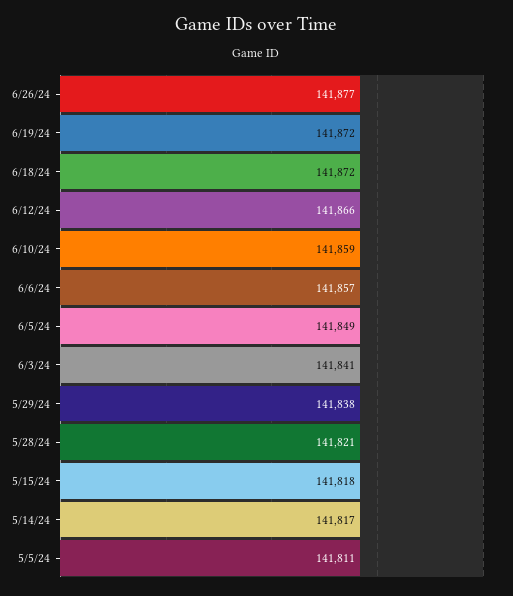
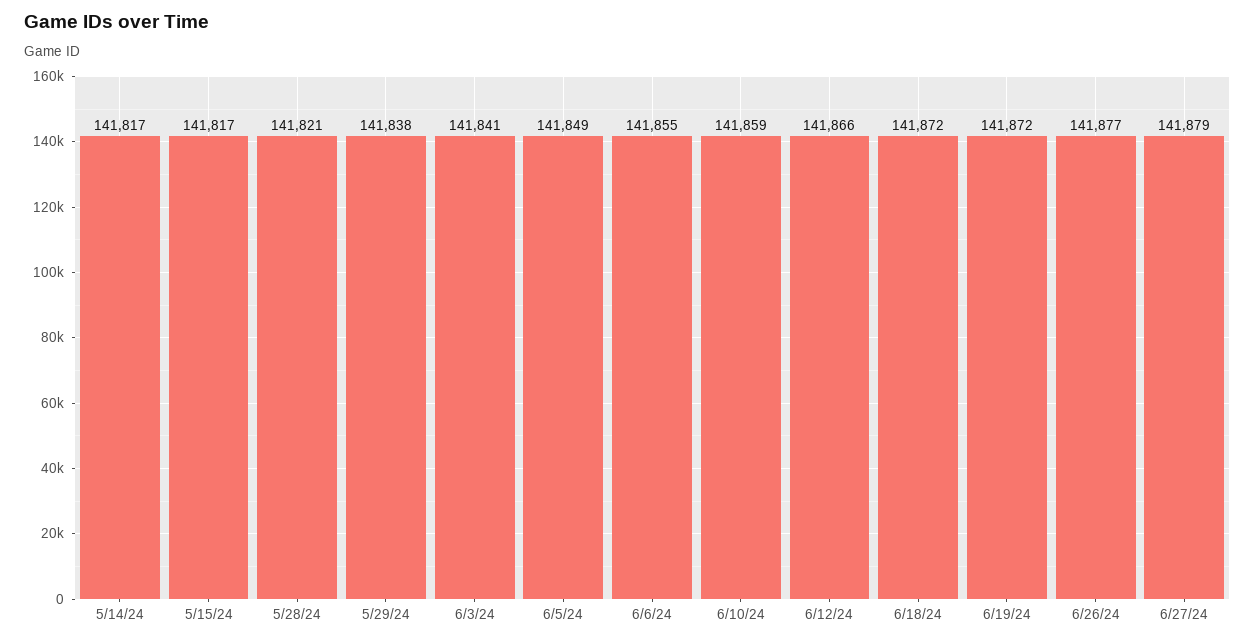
6/6/24: 141857 -> 141855
5/15/24: 141818 -> 141817
5/5/24: 141811 -> none
6/27/24: none -> 141879

